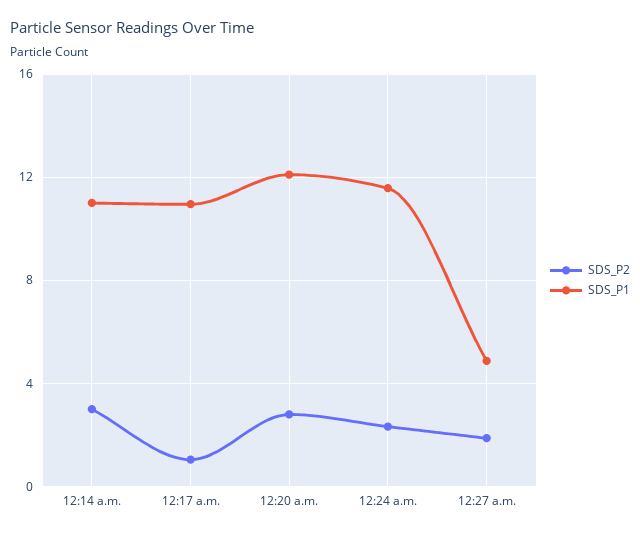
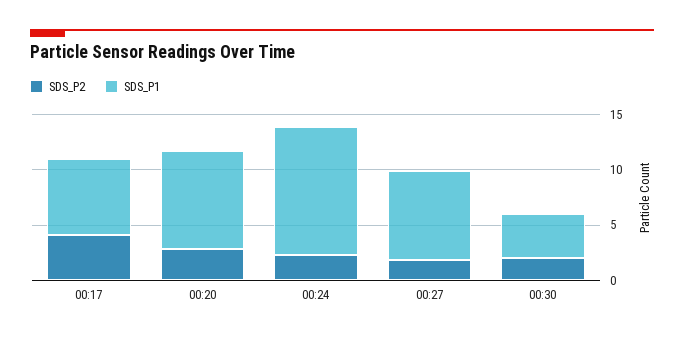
SDS_P2, 12:14 a.m.: 3 -> none
SDS_P1, 12:14 a.m.: 11 -> none
SDS_P2, 12:17 a.m.: 1 -> 4
SDS_P1, 12:17 a.m.: 11 -> 7
SDS_P1, 12:20 a.m.: 12 -> 9
SDS_P1, 12:27 a.m.: 5 -> 8
SDS_P2, 00:30: none -> 2
SDS_P1, 00:30: none -> 4

